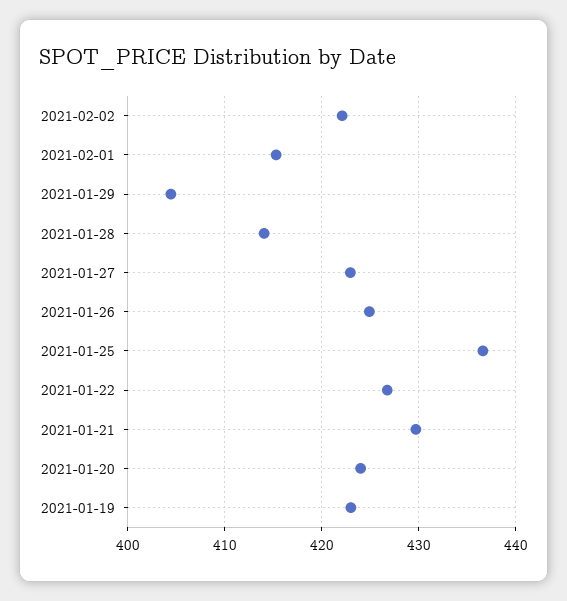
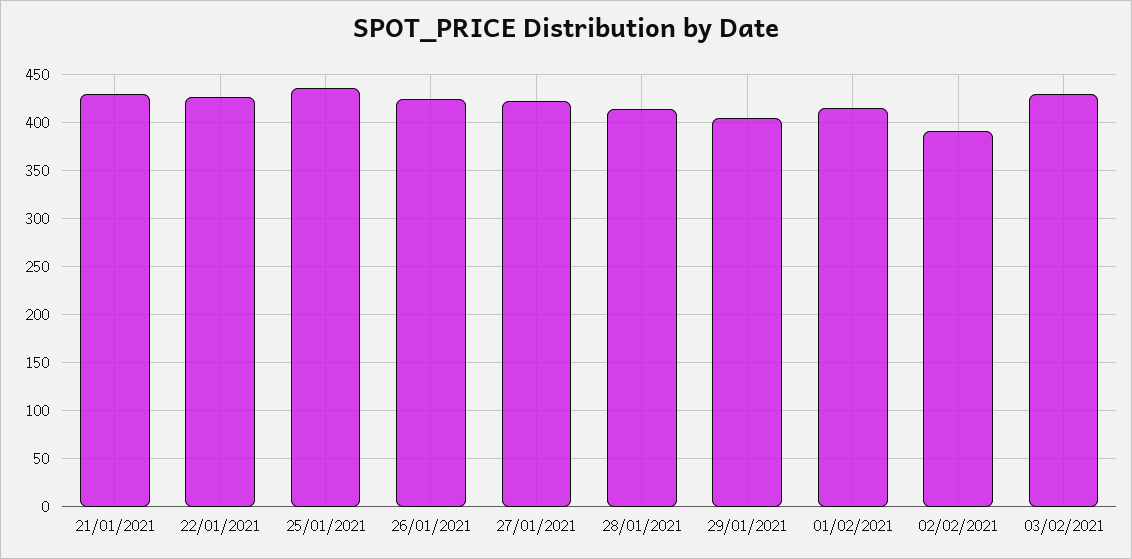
2021-02-02: 422 -> 390
2021-01-20: 424 -> none
2021-01-19: 423 -> none
03/02/2021: none -> 430

